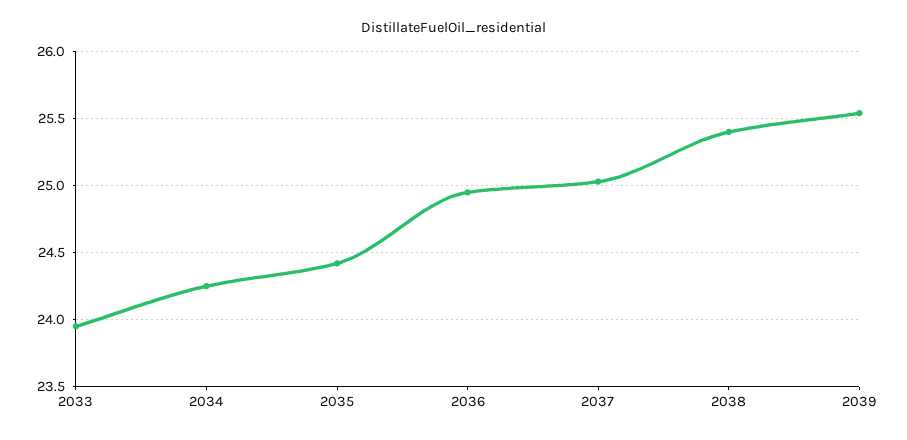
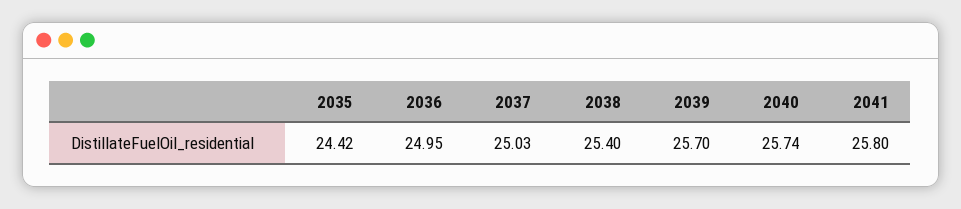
2033: 23.95 -> none
2034: 24.25 -> none
2039: 25.55 -> 25.7
2040: none -> 25.74
2041: none -> 25.8

